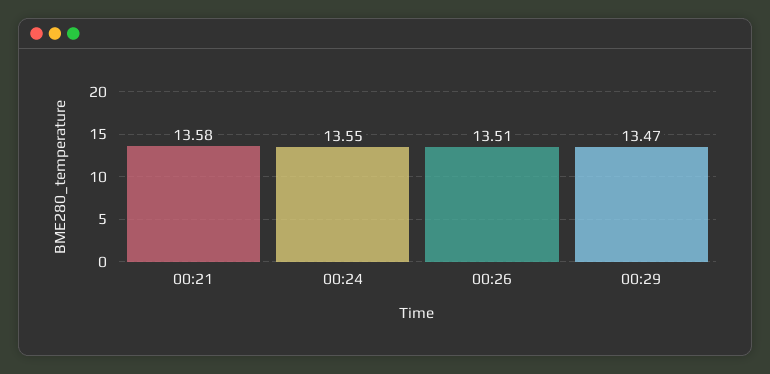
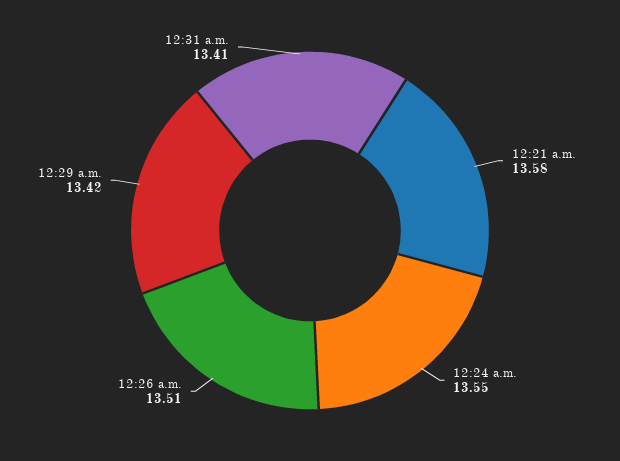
00:29: 13.47 -> 13.42
12:31 a.m.: none -> 13.41

